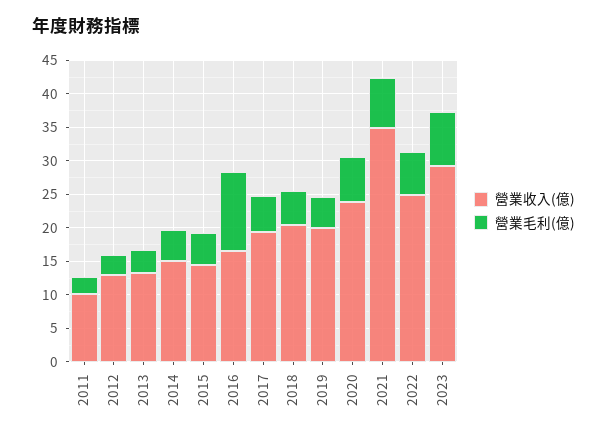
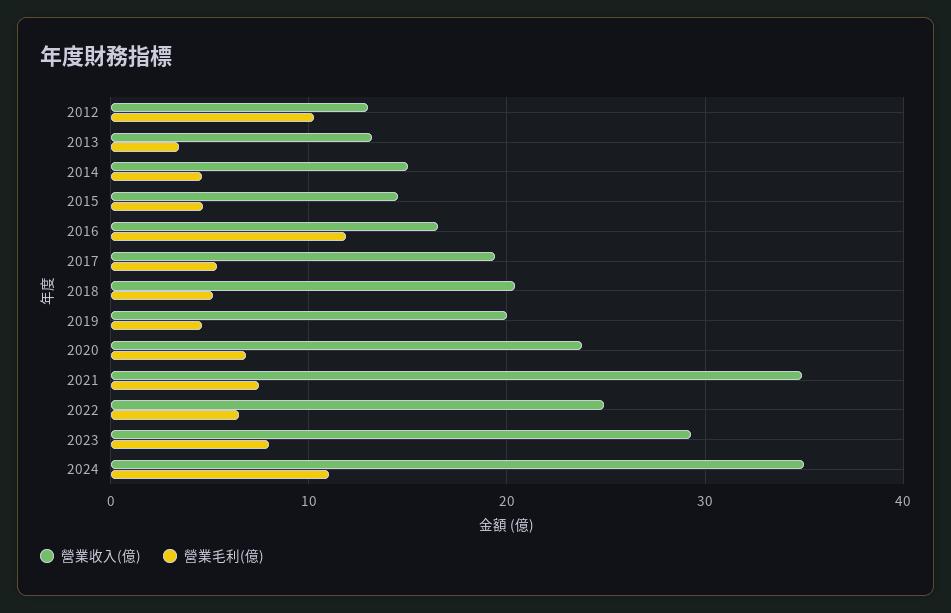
營業收入(億), 2011: 10 -> none
營業毛利(億), 2011: 2.5 -> none
營業毛利(億), 2012: 2.5 -> 10
營業收入(億), 2024: none -> 35
營業毛利(億), 2024: none -> 11

